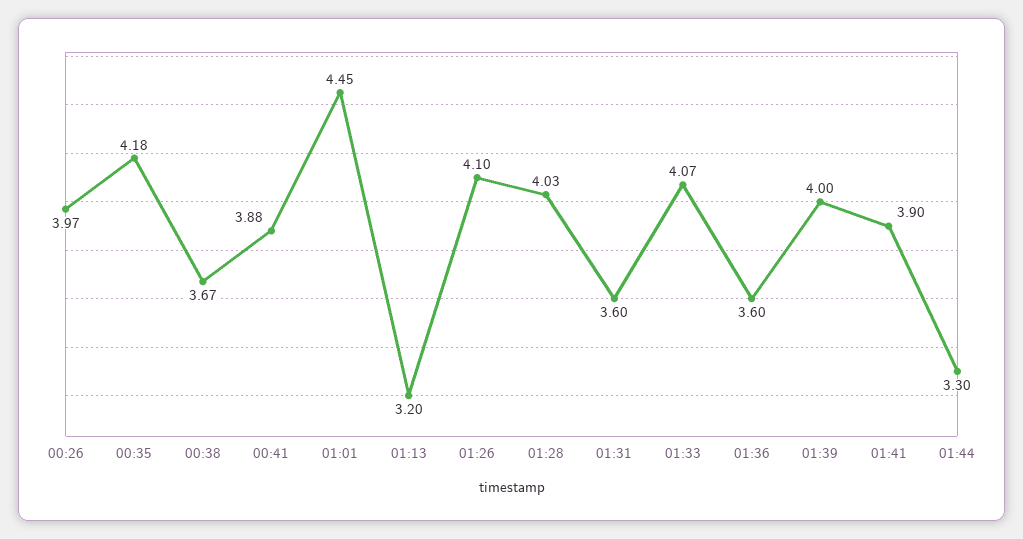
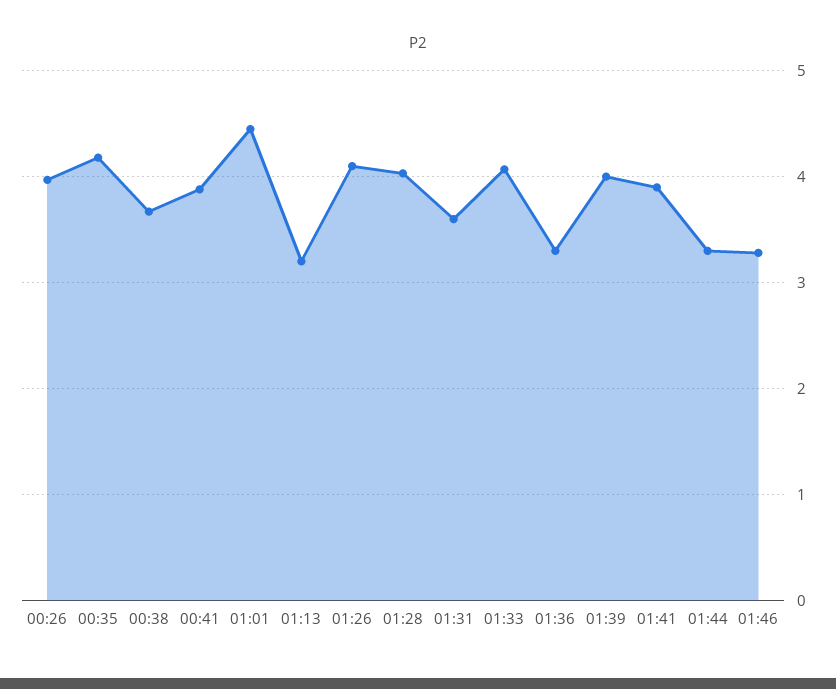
01:36: 3.6 -> 3.3
01:46: none -> 3.3

